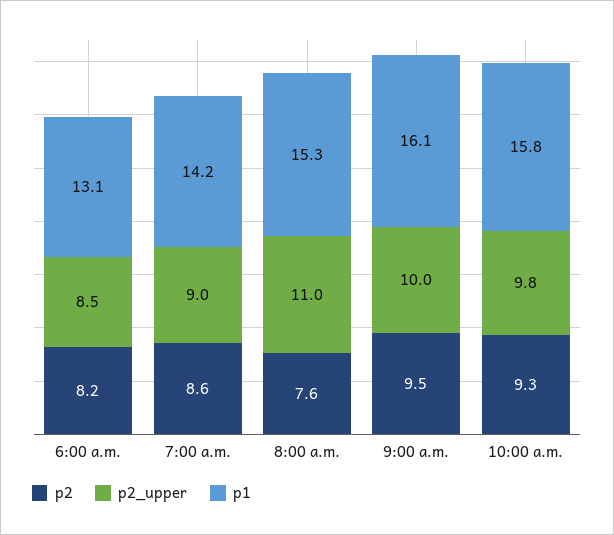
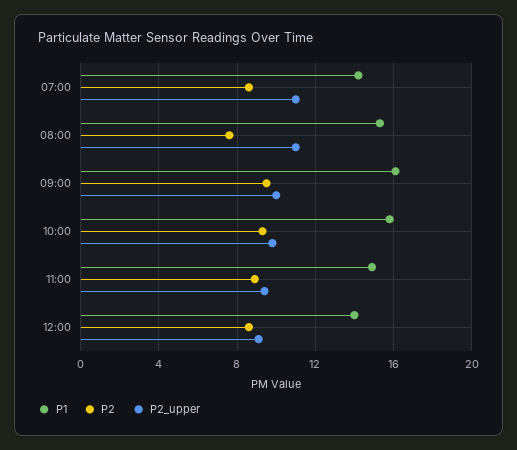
p2, 6:00 a.m.: 8.2 -> none
p2_upper, 6:00 a.m.: 8.5 -> none
p1, 6:00 a.m.: 13.1 -> none
p2_upper, 7:00 a.m.: 9 -> 11
p1, 11:00: none -> 15
p2, 11:00: none -> 9
p2_upper, 11:00: none -> 9.5
p1, 12:00: none -> 14
p2, 12:00: none -> 8.5
p2_upper, 12:00: none -> 9

